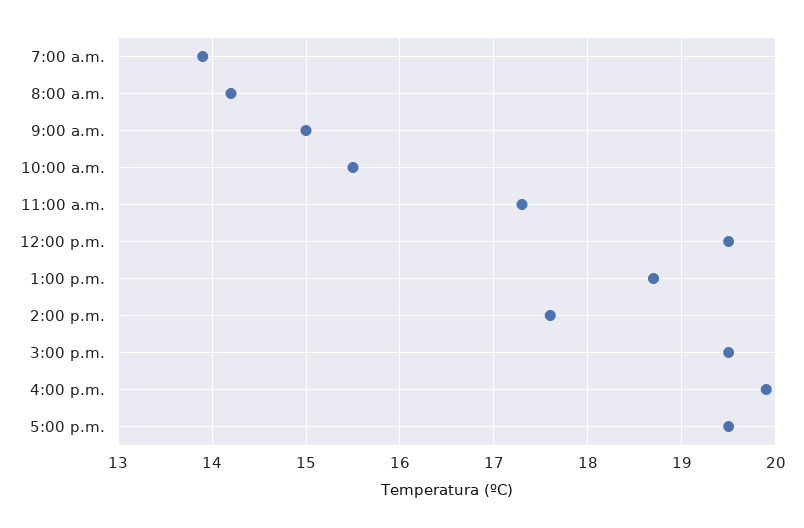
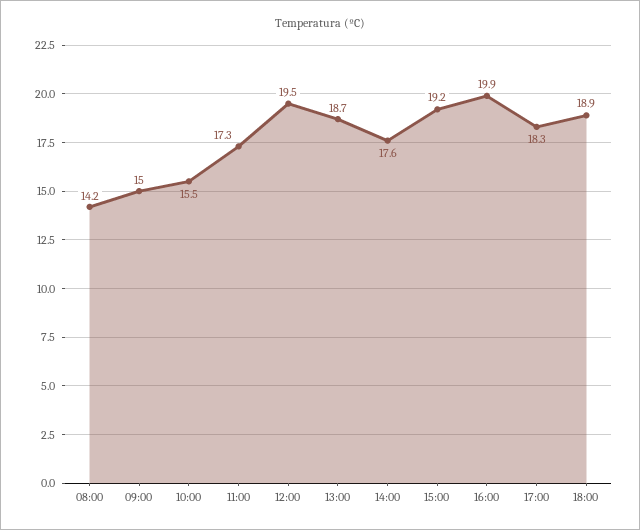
7:00 a.m.: 13.9 -> none
3:00 p.m.: 19.5 -> 19.2
5:00 p.m.: 19.5 -> 18.3
18:00: none -> 18.9

